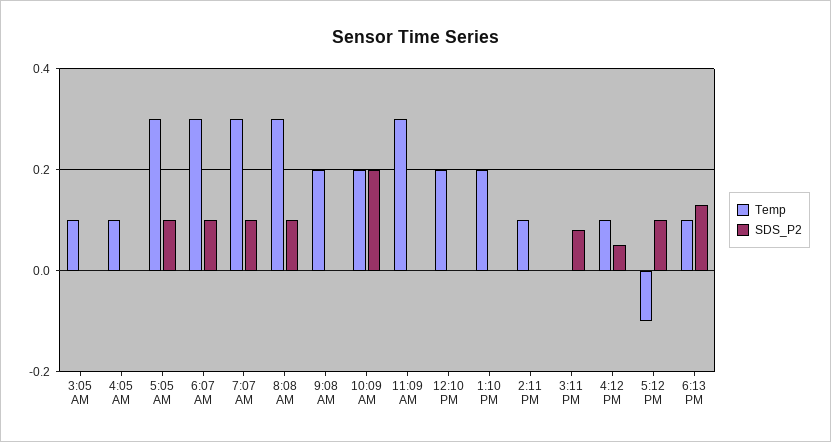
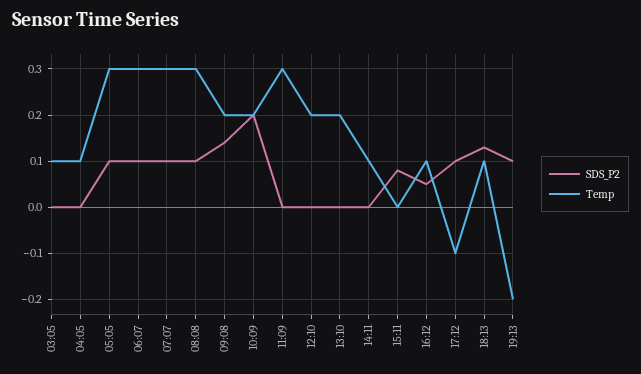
SDS_P2, 9:08 AM: 0 -> 0.15
SDS_P2, 19:13: none -> 0.1
Temp, 19:13: none -> -0.2

